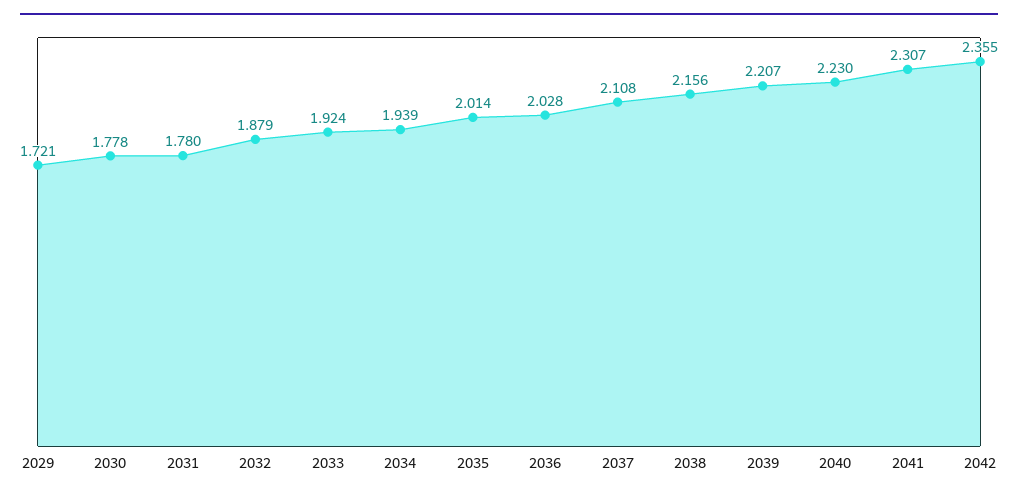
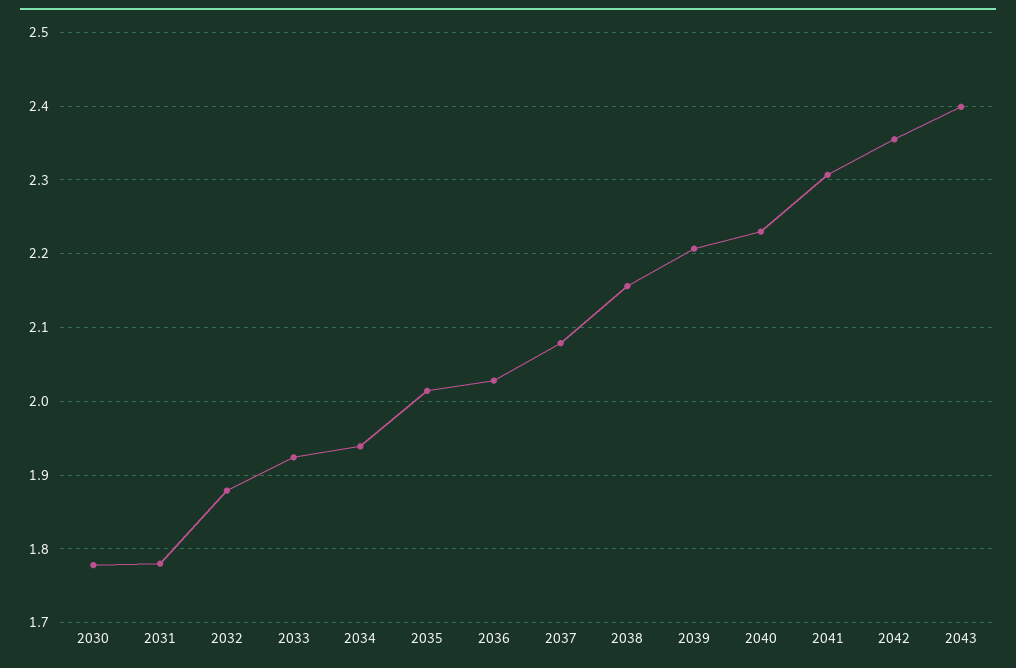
2029: 1.721 -> none
2037: 2.108 -> 2.08
2043: none -> 2.4

